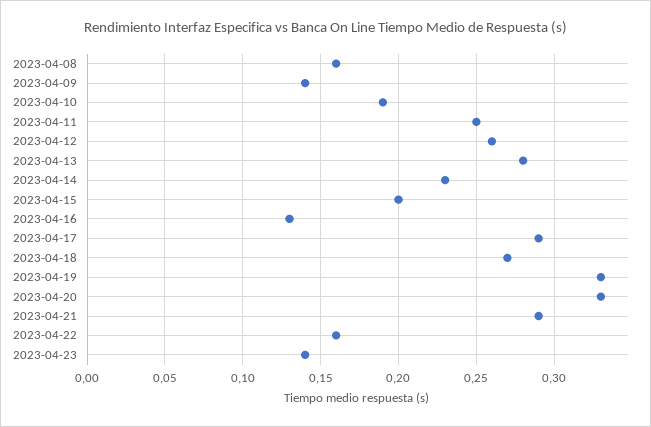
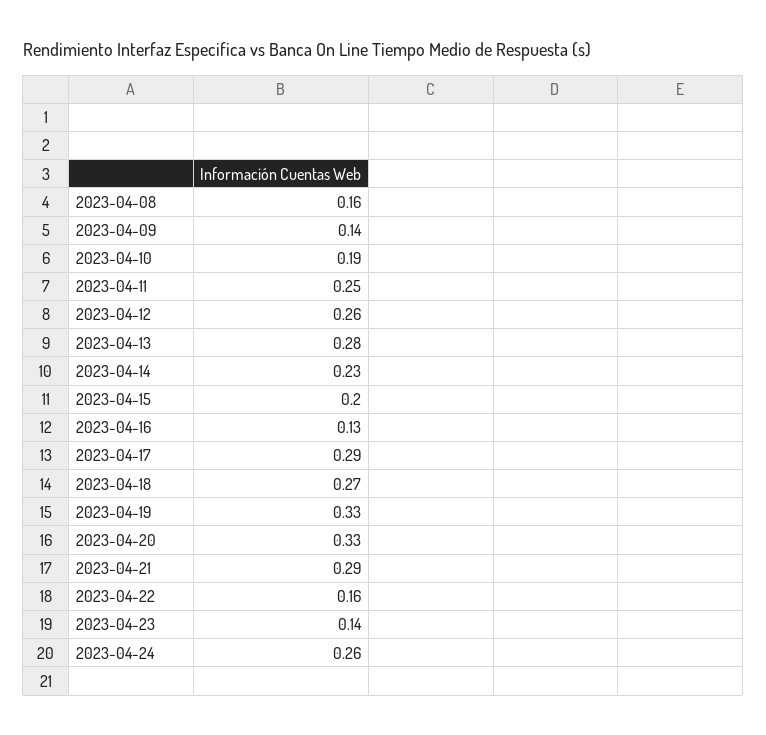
2023-04-24: none -> 0.26

